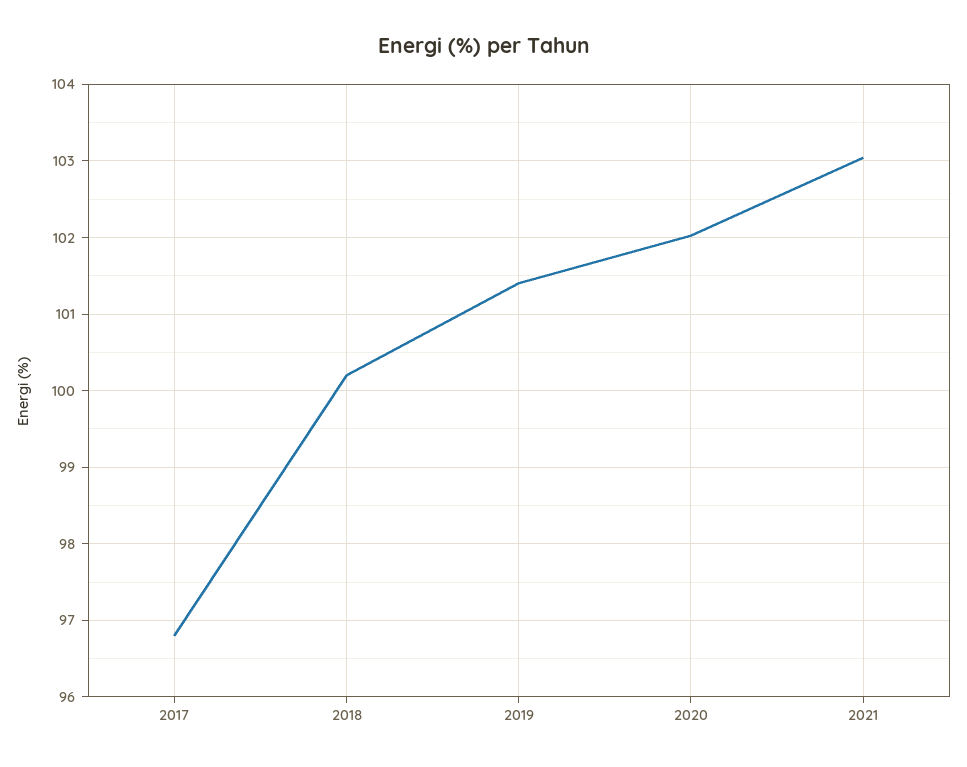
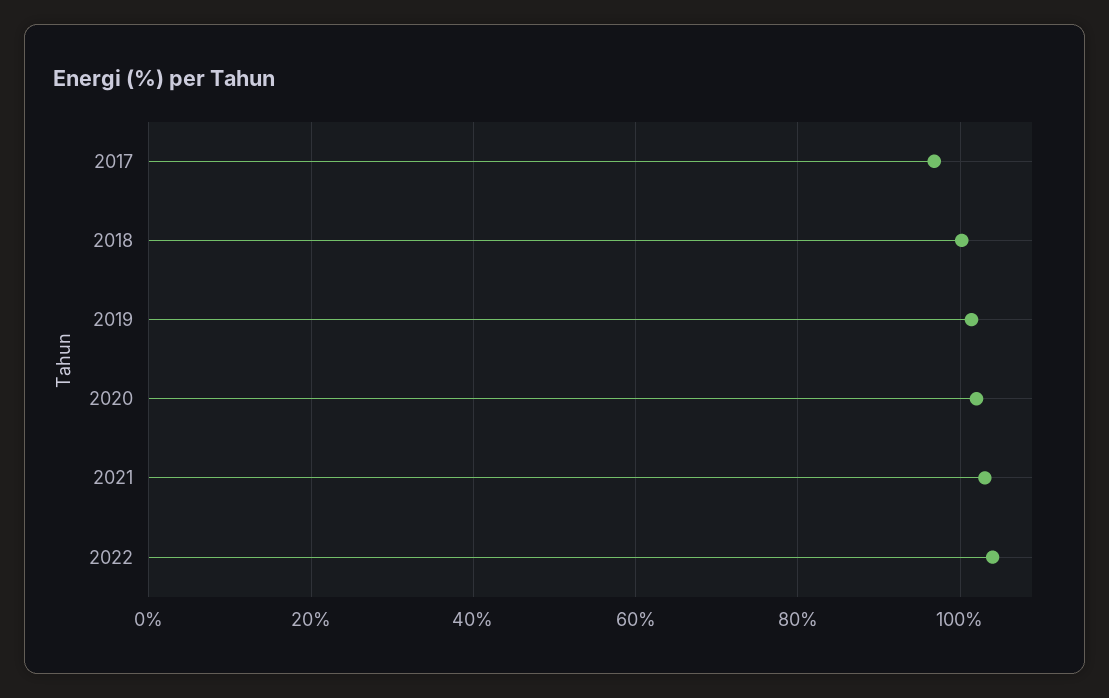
2022: none -> 104

